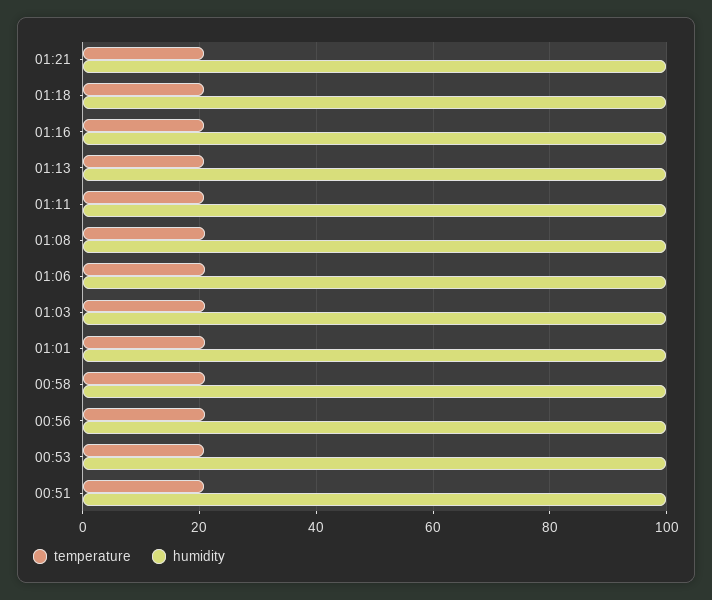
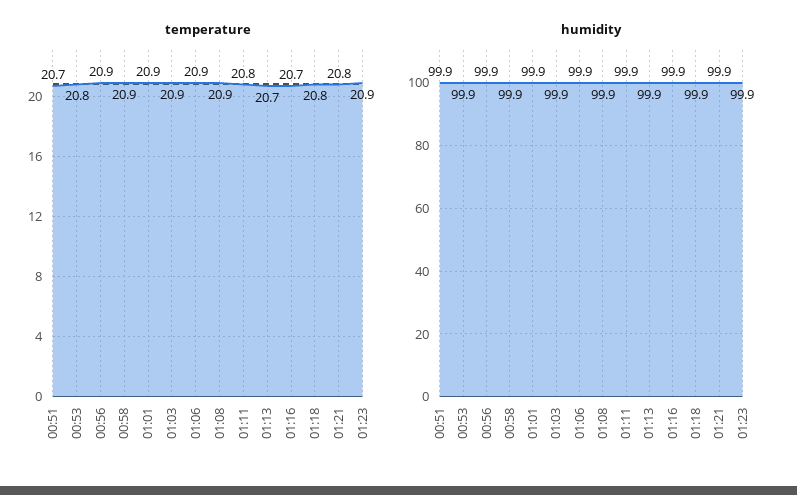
temperature, 01:23: none -> 20.9
humidity, 01:23: none -> 99.9

